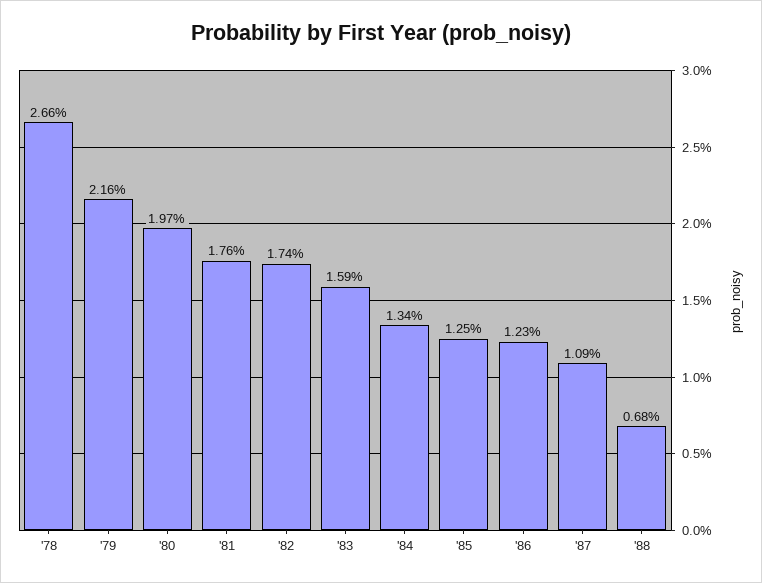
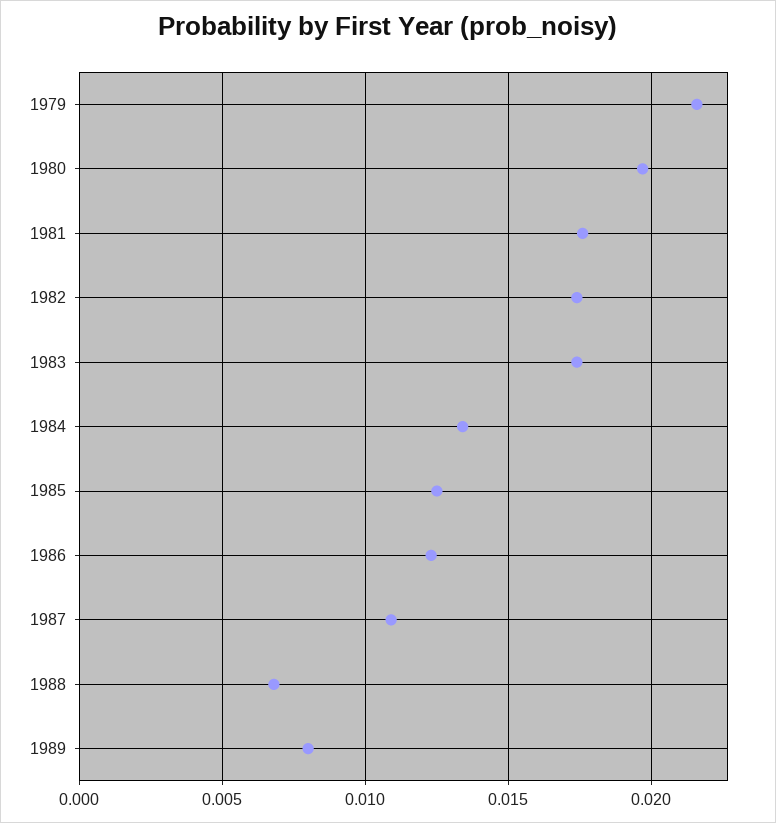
'78: 0.0266 -> none
'83: 0.0159 -> 0.0175
1989: none -> 0.008

